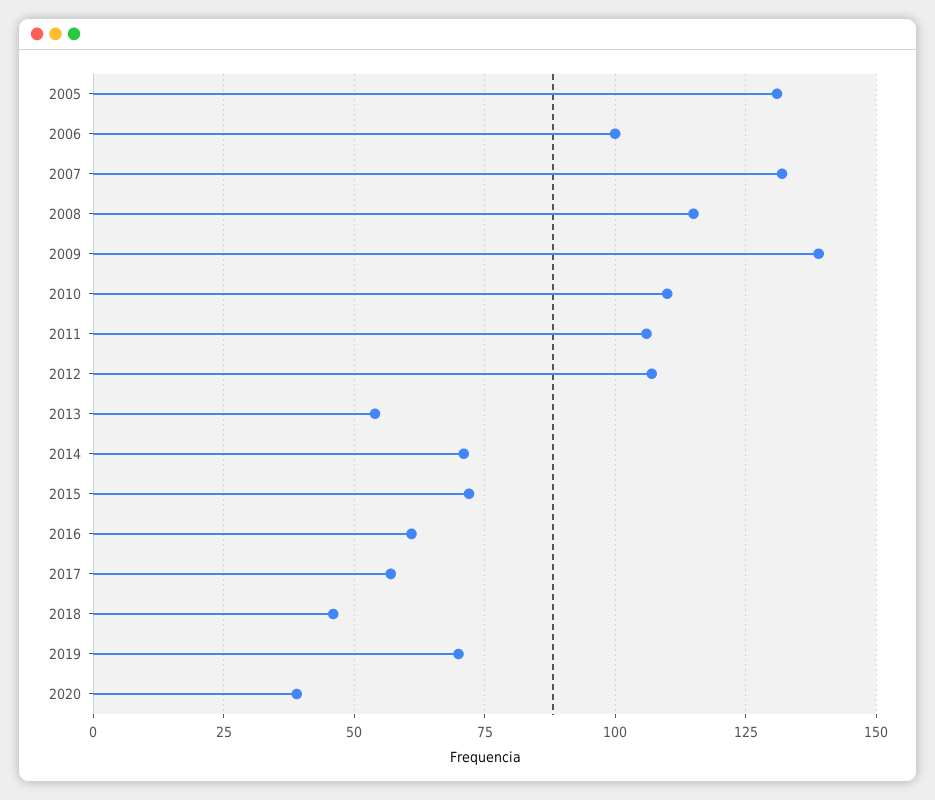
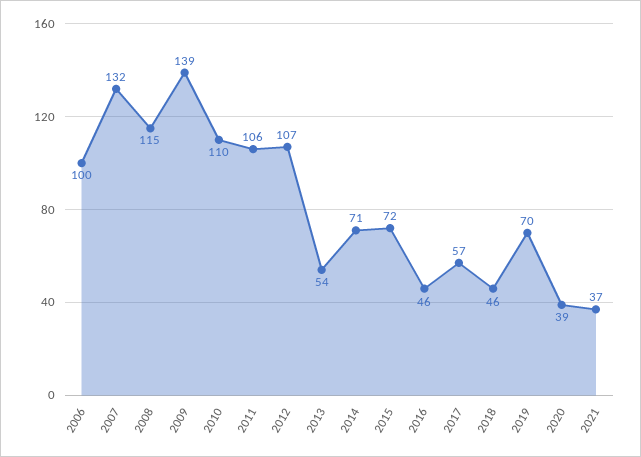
2005: 130 -> none
2016: 60 -> 46
2021: none -> 37

